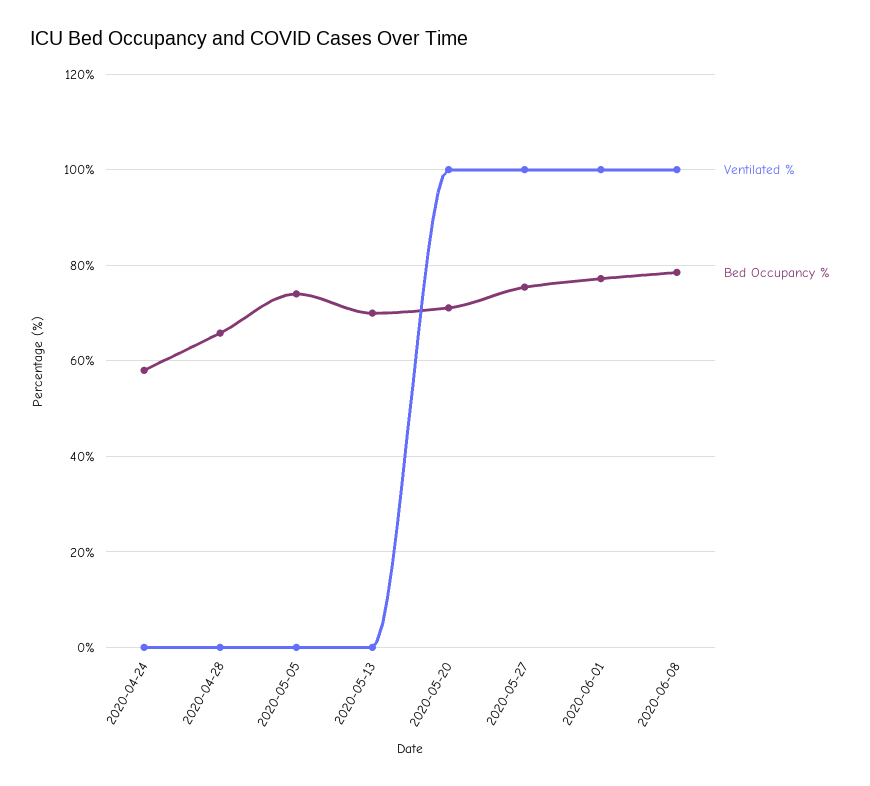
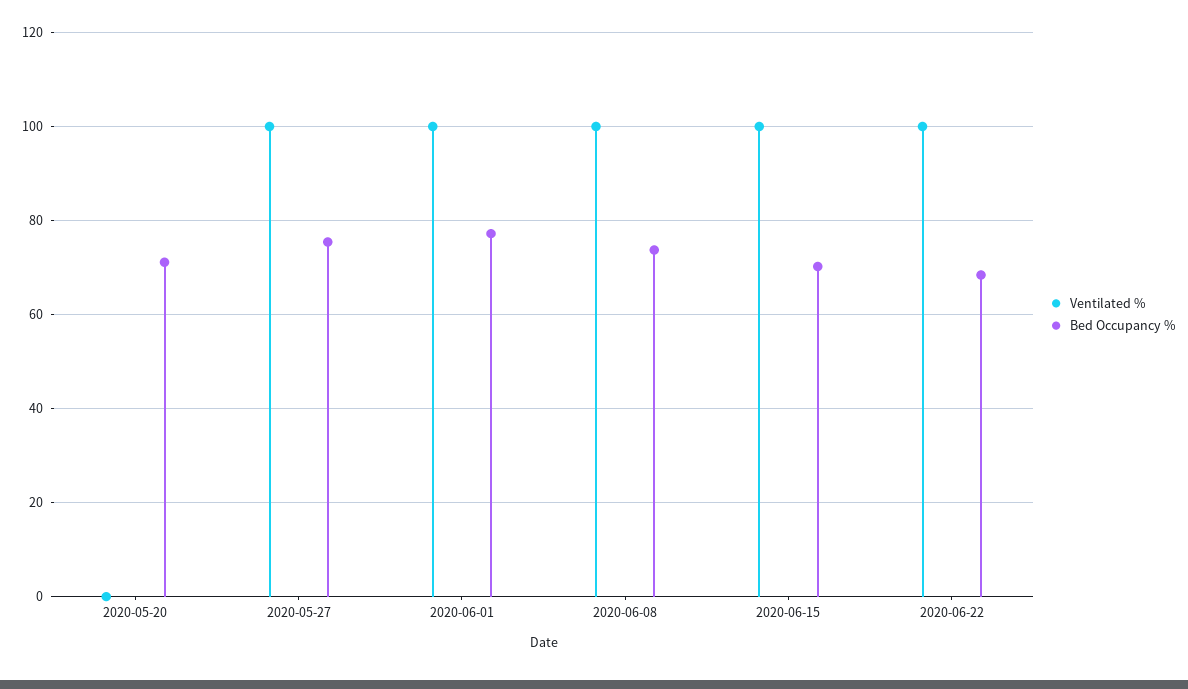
Ventilated %, 2020-04-24: 0 -> none
Bed Occupancy %, 2020-04-24: 58 -> none
Ventilated %, 2020-04-28: 0 -> none
Bed Occupancy %, 2020-04-28: 66 -> none
Ventilated %, 2020-05-05: 0 -> none
Bed Occupancy %, 2020-05-05: 74 -> none
Ventilated %, 2020-05-13: 0 -> none
Bed Occupancy %, 2020-05-13: 70 -> none
Ventilated %, 2020-05-20: 100 -> 0
Bed Occupancy %, 2020-06-08: 78 -> 74
Ventilated %, 2020-06-15: none -> 100
Bed Occupancy %, 2020-06-15: none -> 70
Ventilated %, 2020-06-22: none -> 100
Bed Occupancy %, 2020-06-22: none -> 68

